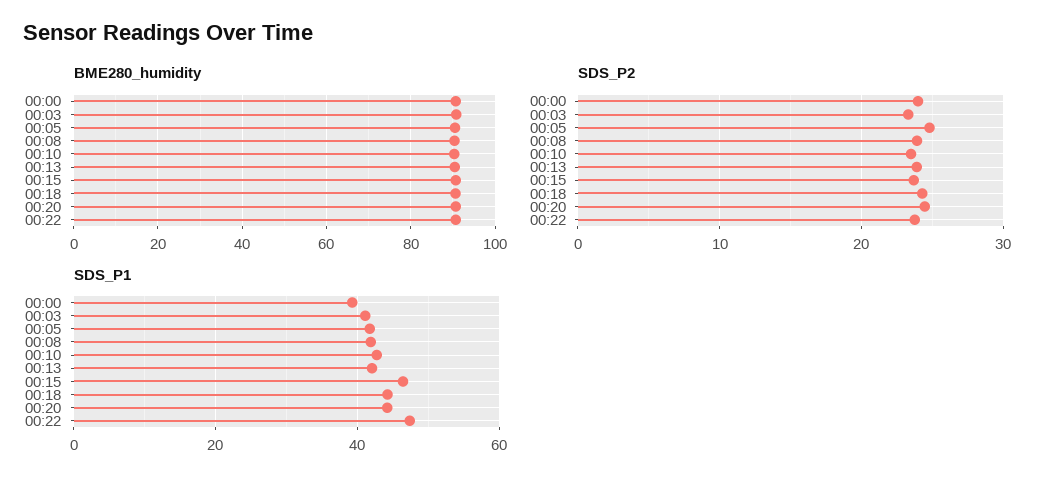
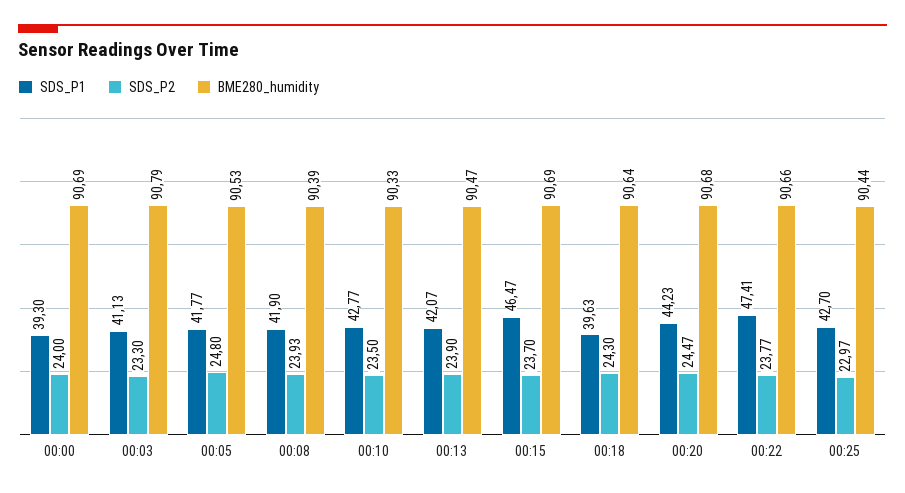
SDS_P1, 00:18: 44 -> 39.63
SDS_P1, 00:25: none -> 42.7
SDS_P2, 00:25: none -> 22.97
BME280_humidity, 00:25: none -> 90.44

